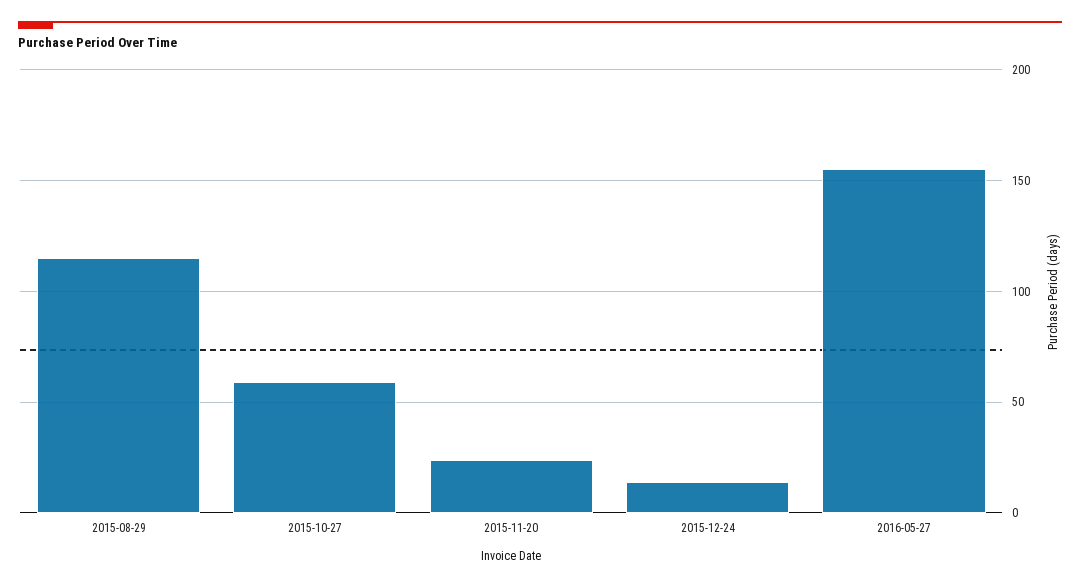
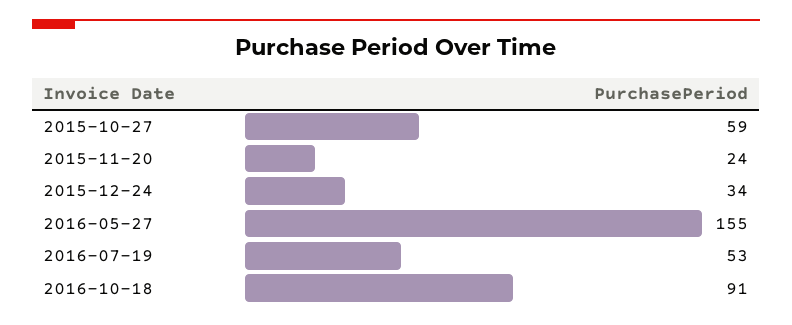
2015-08-29: 115 -> none
2015-12-24: 15 -> 34
2016-07-19: none -> 53
2016-10-18: none -> 91

